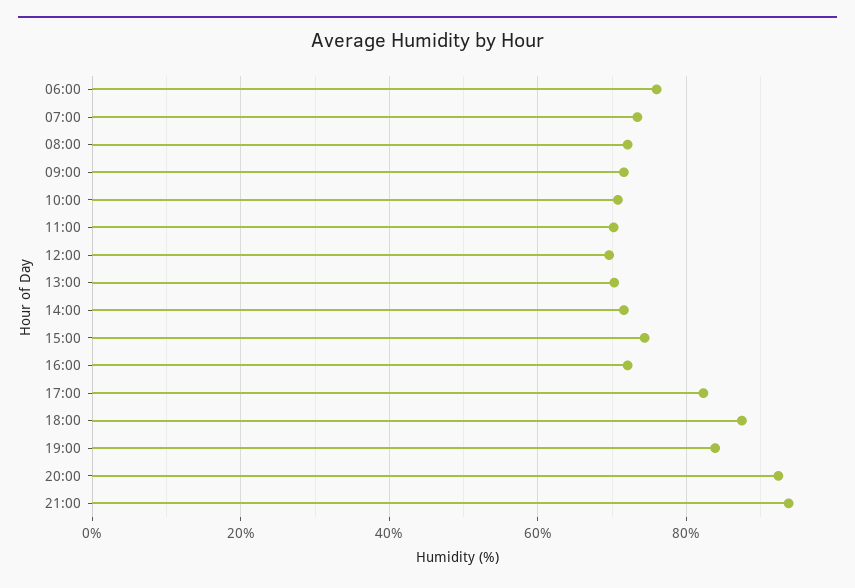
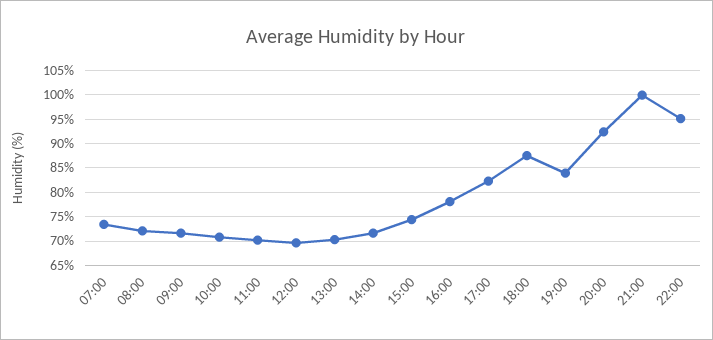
06:00: 76 -> none
16:00: 72 -> 77.5
21:00: 94 -> 100
22:00: none -> 95

